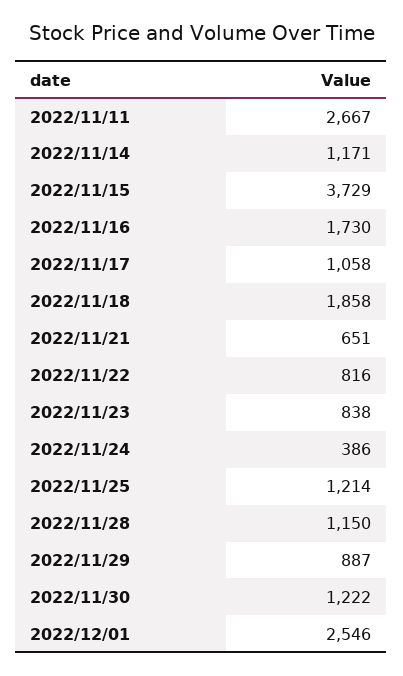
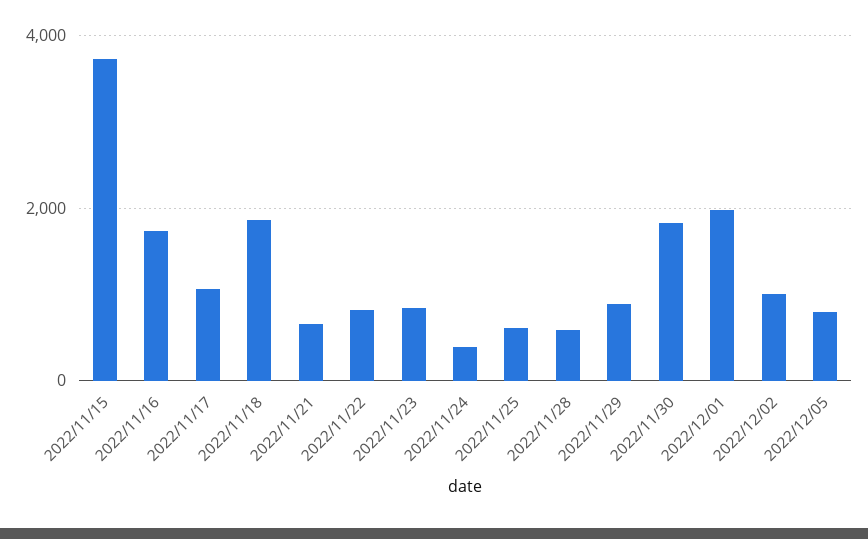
2022/11/11: 2667 -> none
2022/11/14: 1171 -> none
2022/11/25: 1214 -> 600
2022/11/28: 1150 -> 600
2022/11/30: 1222 -> 1800
2022/12/01: 2546 -> 2000
2022/12/02: none -> 1000
2022/12/05: none -> 800

